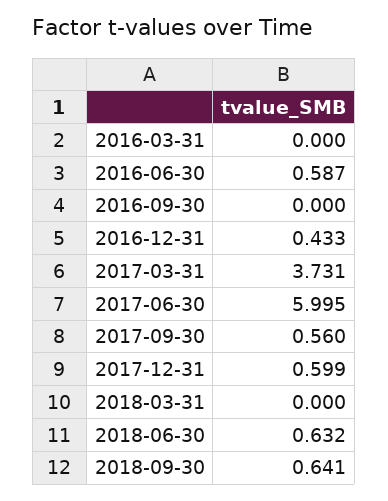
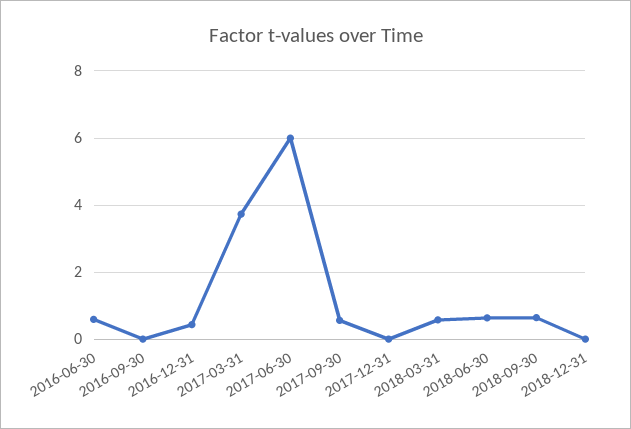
2016-03-31: 0 -> none
2017-12-31: 0.599 -> 0
2018-03-31: 0 -> 0.6
2018-12-31: none -> 0

